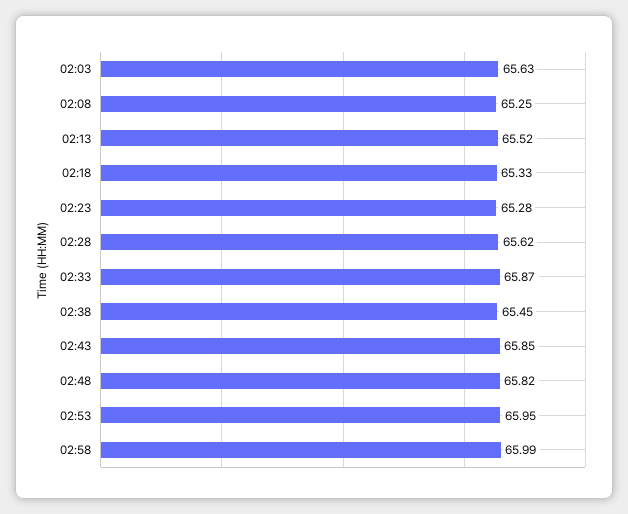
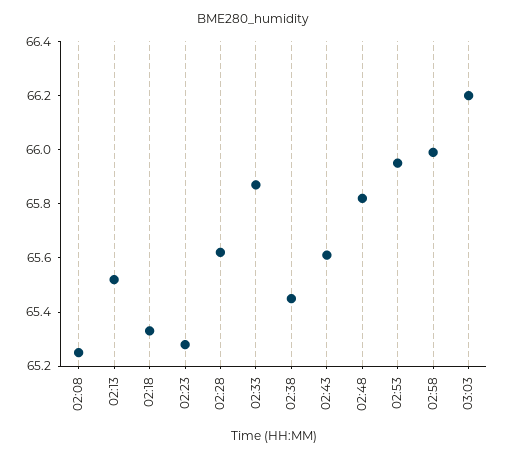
02:03: 65.63 -> none
02:43: 65.85 -> 65.6
03:03: none -> 66.2

